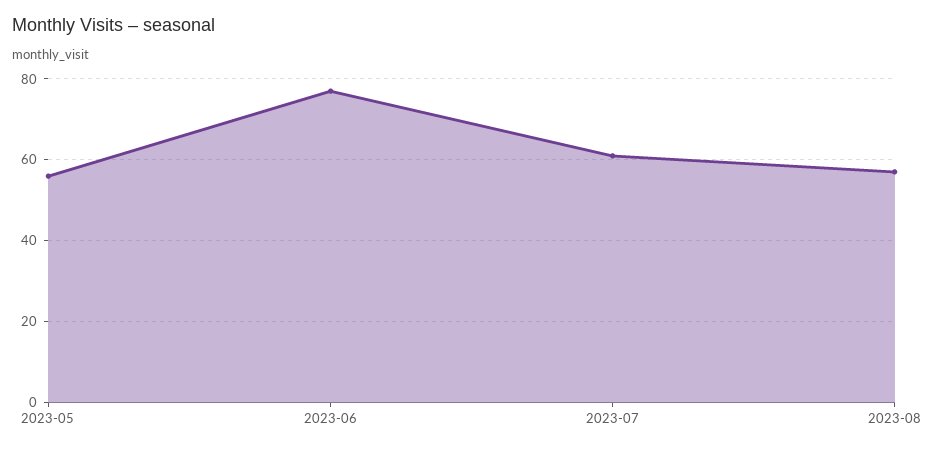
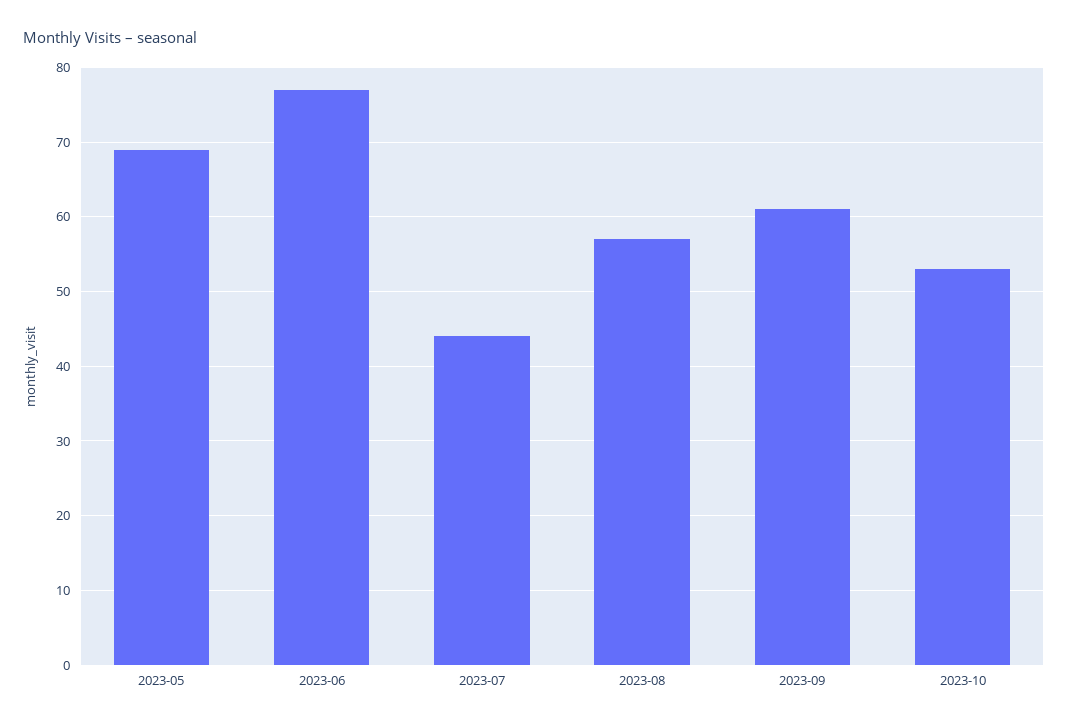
2023-05: 55 -> 69
2023-07: 60 -> 44
2023-09: none -> 61
2023-10: none -> 53

